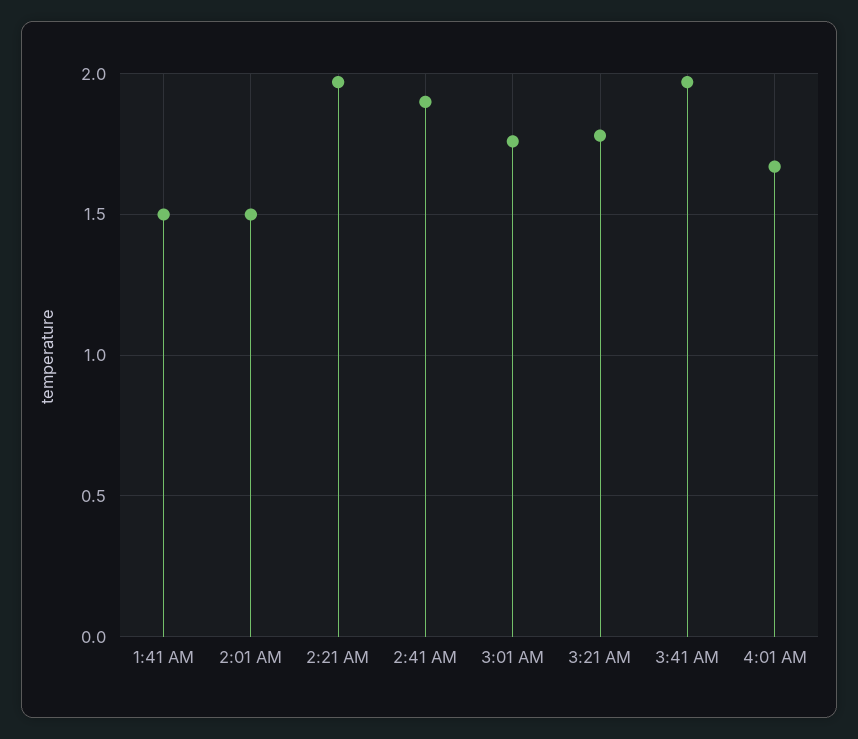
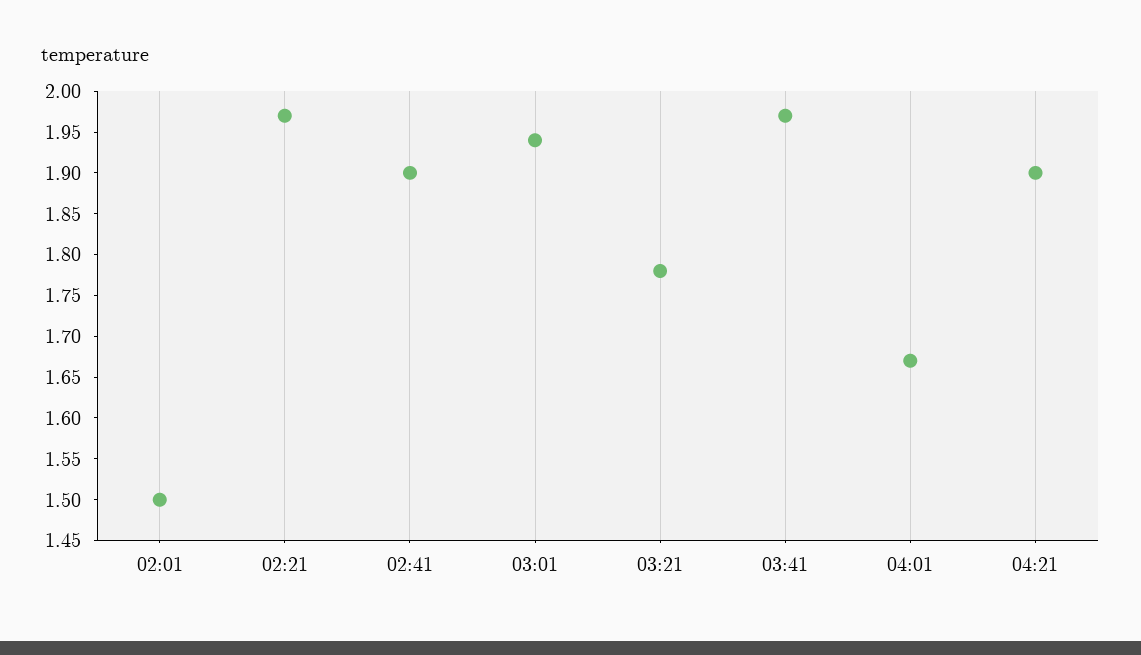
1:41 AM: 1.5 -> none
3:01 AM: 1.75 -> 1.94
04:21: none -> 1.9

